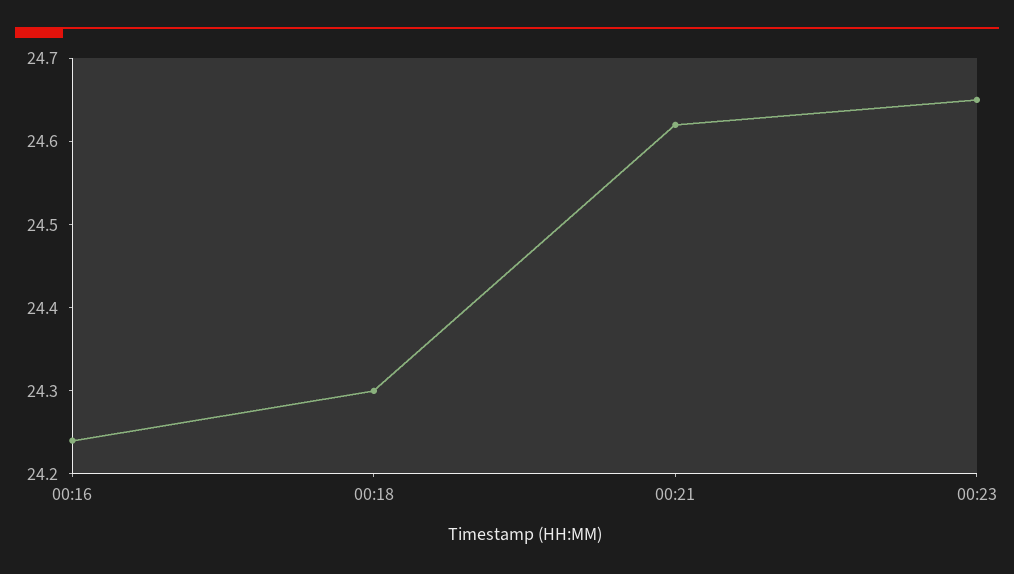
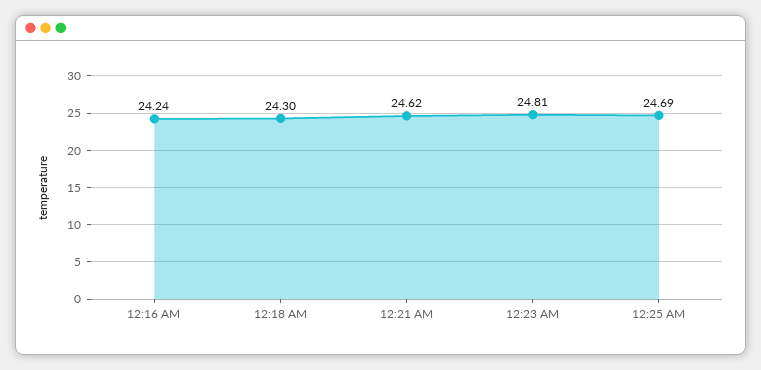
00:23: 24.65 -> 24.81
12:25 AM: none -> 24.69

